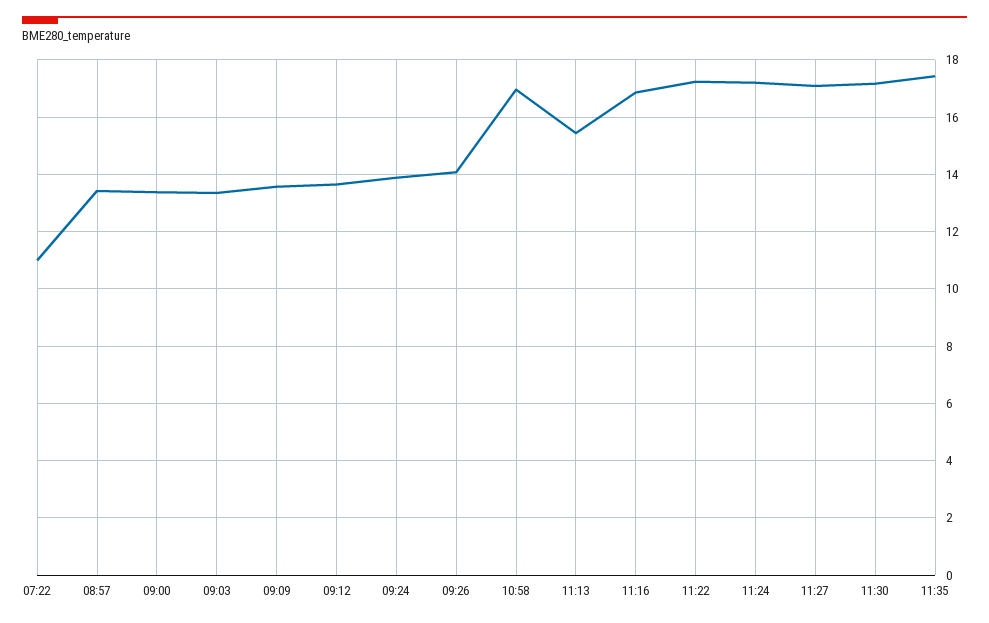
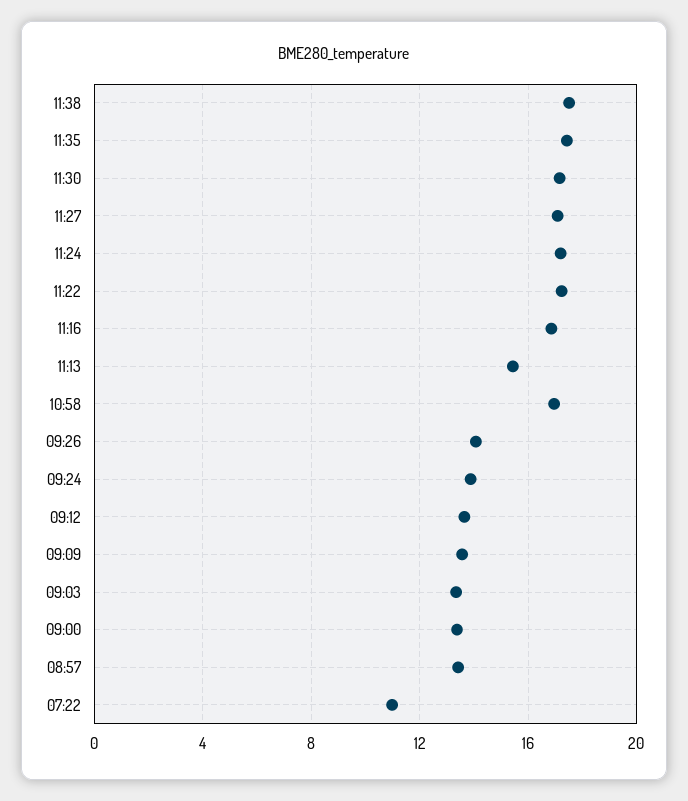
11:38: none -> 17.5

